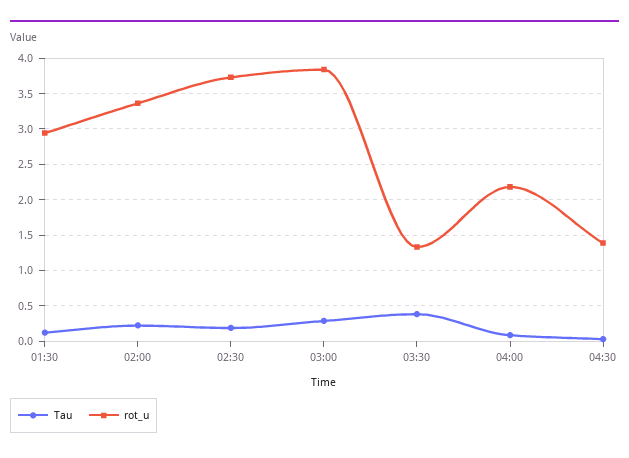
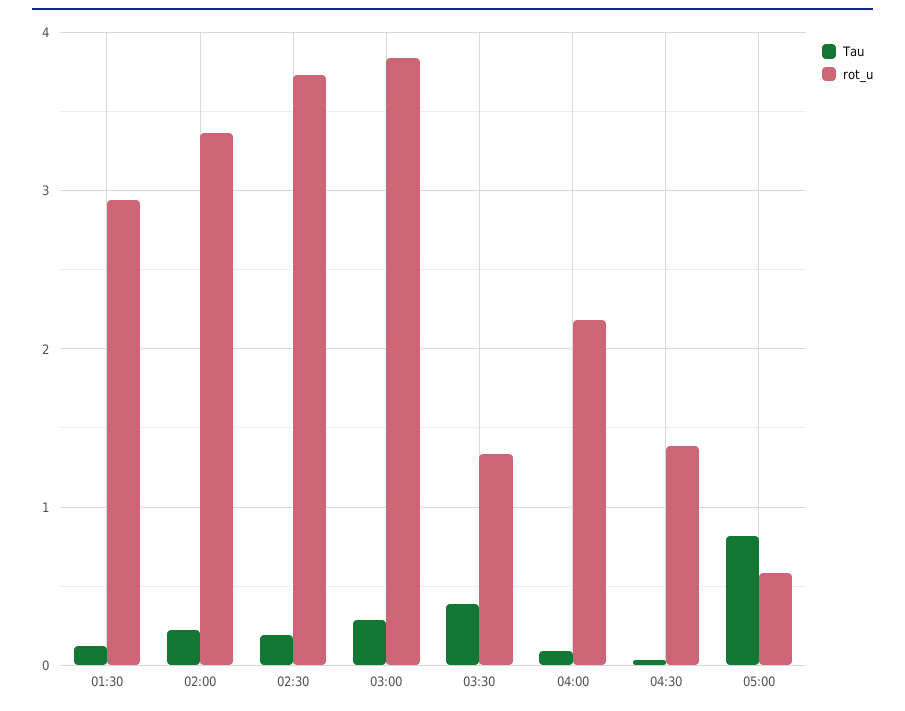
Tau, 05:00: none -> 0.8
rot_u, 05:00: none -> 0.6

